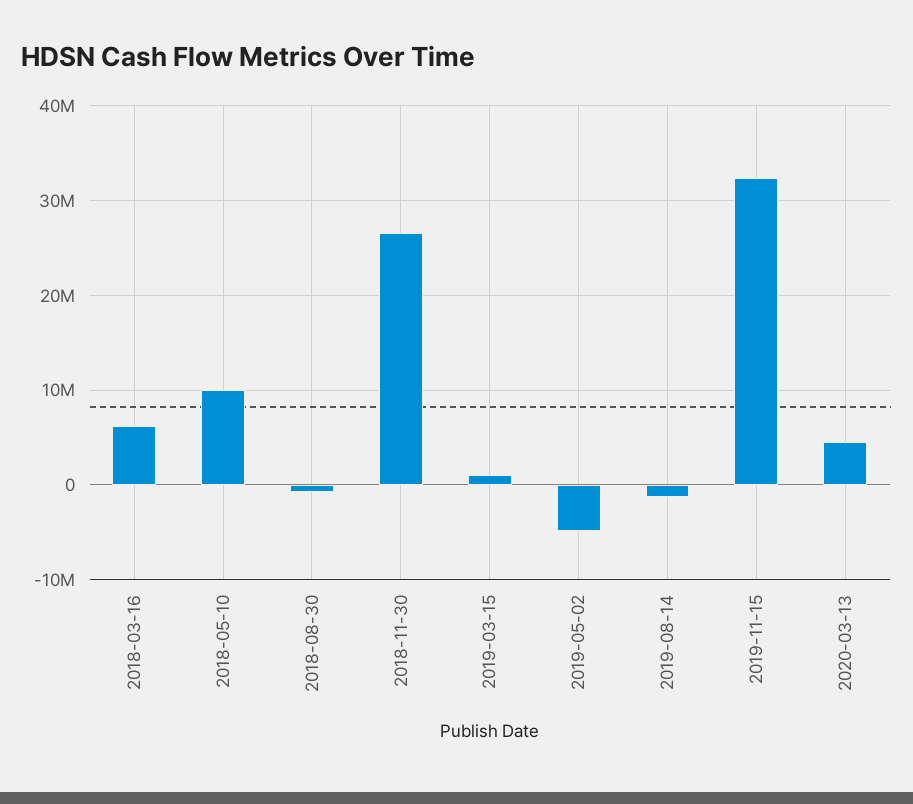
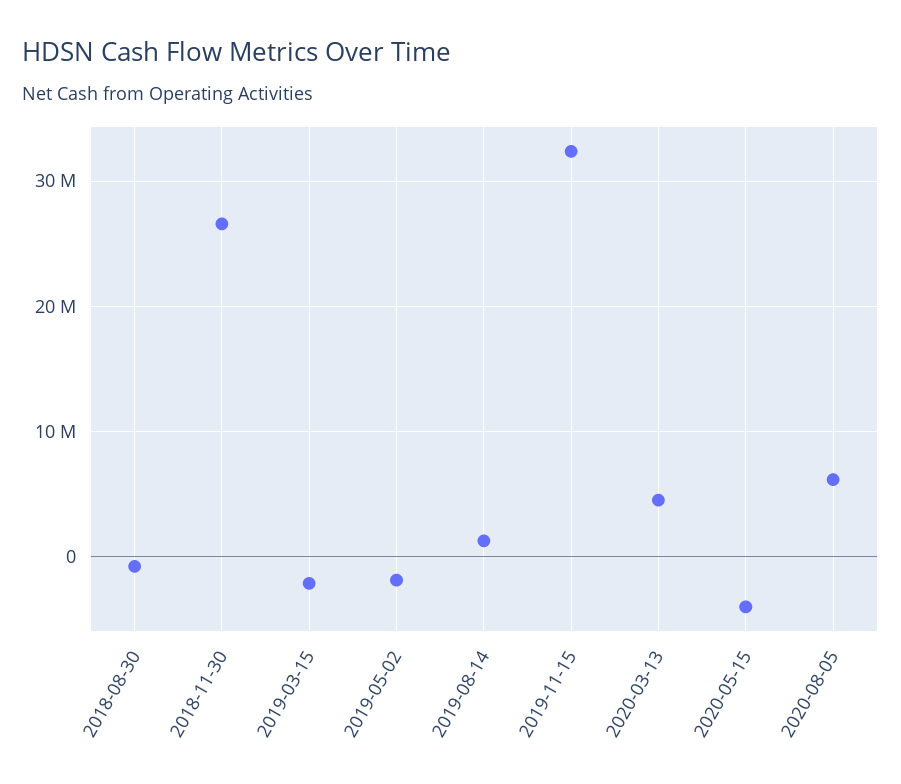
2018-03-16: 6000000 -> none
2018-05-10: 10000000 -> none
2019-03-15: 1000000 -> -2000000
2019-05-02: -5000000 -> -2000000
2019-08-14: -1000000 -> 1000000
2020-05-15: none -> -4000000
2020-08-05: none -> 6000000

